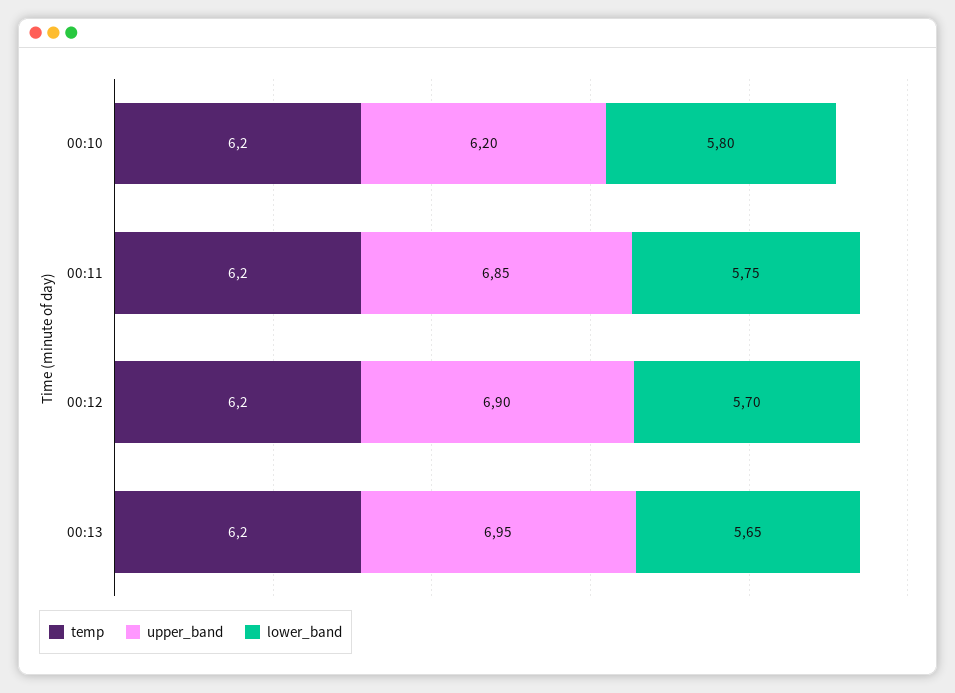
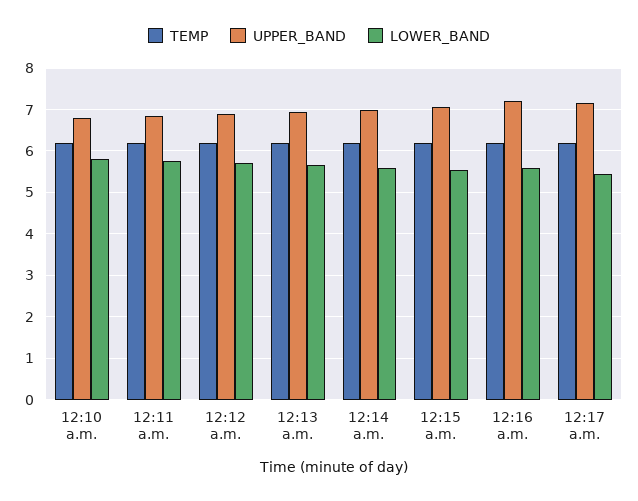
upper_band, 00:10: 6.2 -> 6.8
temp, 12:14 a.m.: none -> 6.2
upper_band, 12:14 a.m.: none -> 7
lower_band, 12:14 a.m.: none -> 5.6
temp, 12:15 a.m.: none -> 6.2
upper_band, 12:15 a.m.: none -> 7
lower_band, 12:15 a.m.: none -> 5.6
temp, 12:16 a.m.: none -> 6.2
upper_band, 12:16 a.m.: none -> 7.2
lower_band, 12:16 a.m.: none -> 5.6
temp, 12:17 a.m.: none -> 6.2
upper_band, 12:17 a.m.: none -> 7.2
lower_band, 12:17 a.m.: none -> 5.4

